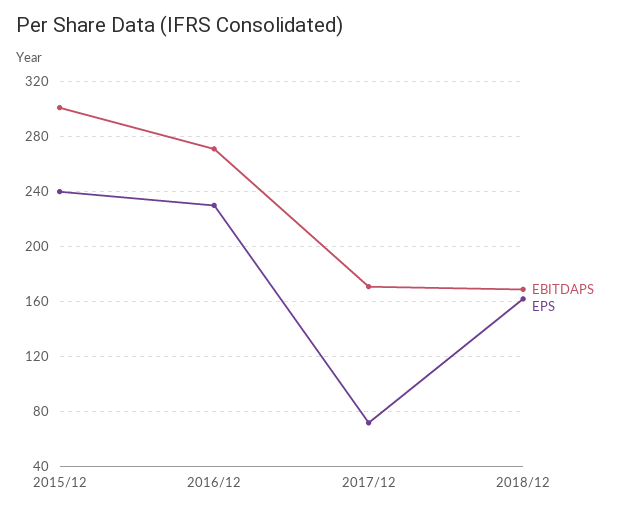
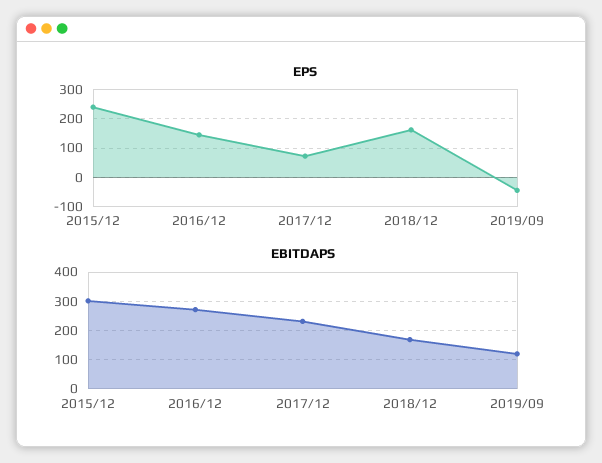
EPS, 2016/12: 230 -> 150
EBITDAPS, 2017/12: 170 -> 225
EPS, 2019/09: none -> -50
EBITDAPS, 2019/09: none -> 125

